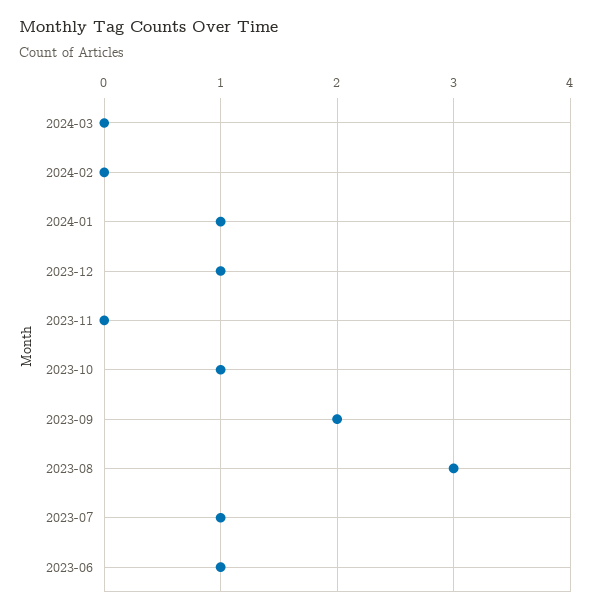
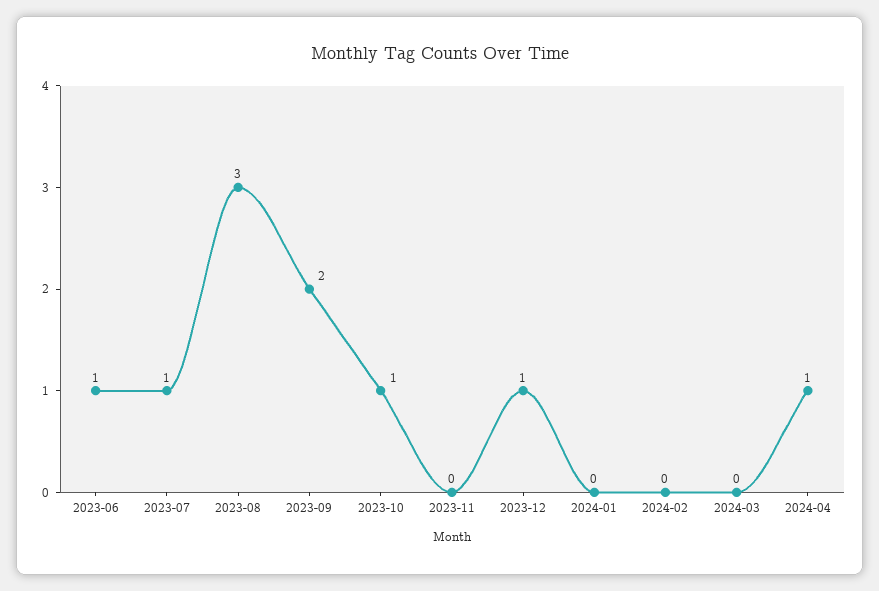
2024-01: 1 -> 0
2024-04: none -> 1

